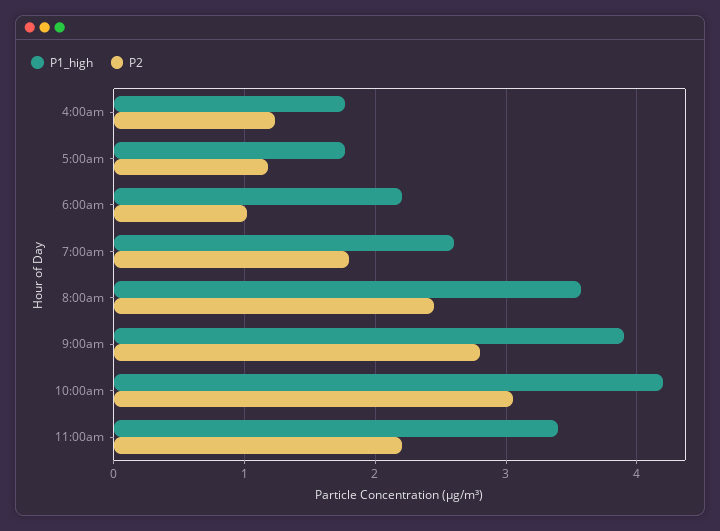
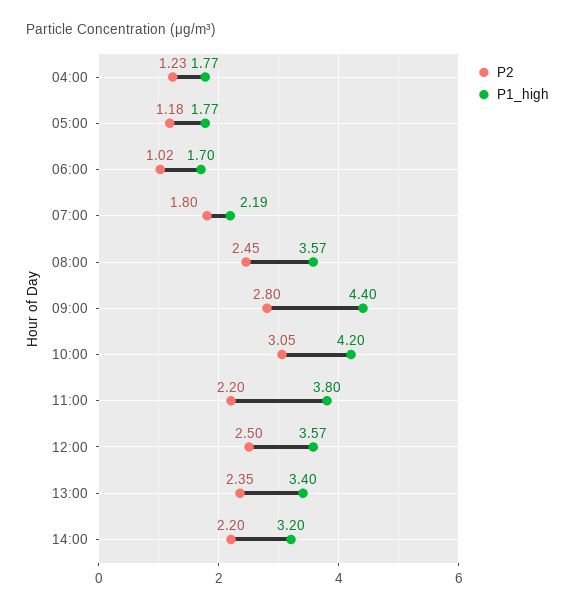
P1_high, 6:00am: 2.2 -> 1.7
P1_high, 7:00am: 2.6 -> 2.19
P1_high, 9:00am: 3.9 -> 4.4
P1_high, 11:00am: 3.4 -> 3.8
P2, 12:00: none -> 2.5
P1_high, 12:00: none -> 3.57
P2, 13:00: none -> 2.35
P1_high, 13:00: none -> 3.4
P2, 14:00: none -> 2.2
P1_high, 14:00: none -> 3.2

